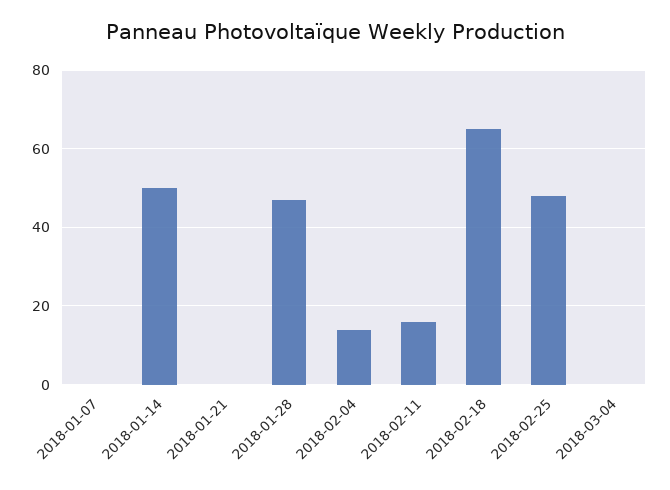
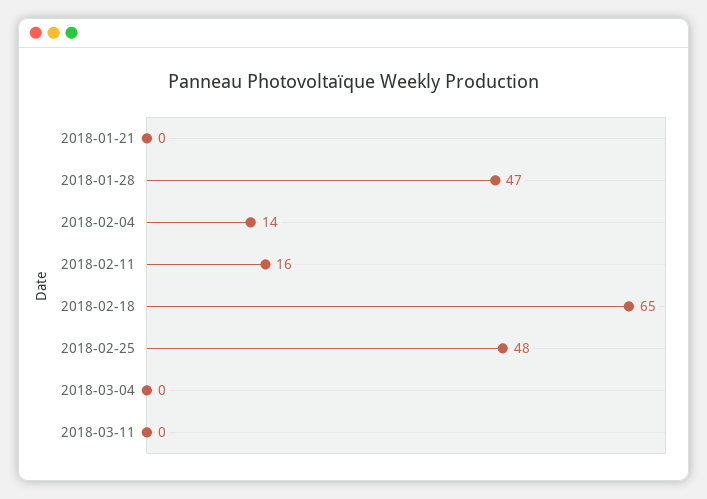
2018-01-07: 0 -> none
2018-01-14: 50 -> none
2018-03-11: none -> 0

